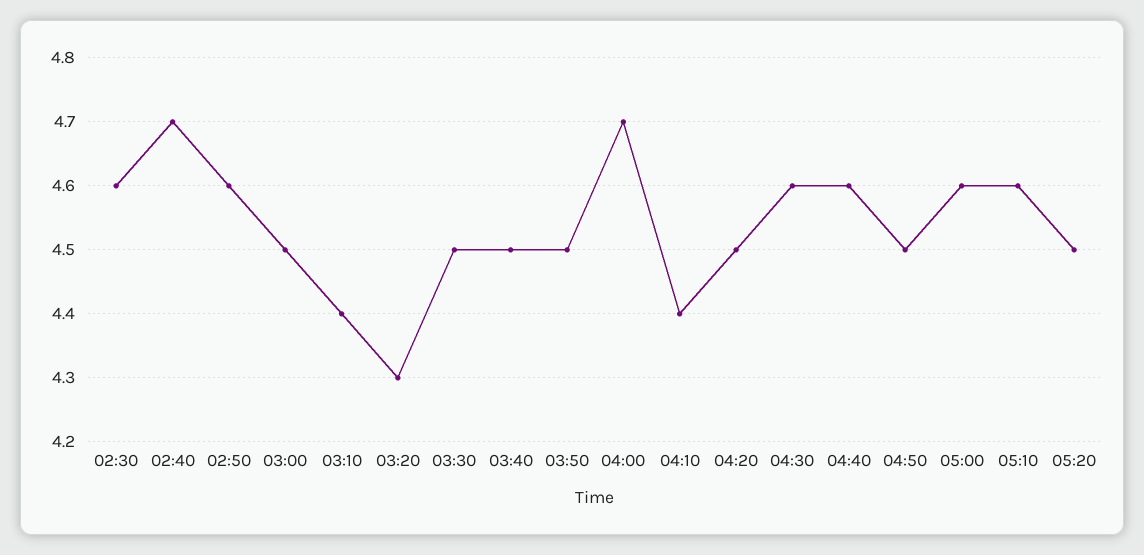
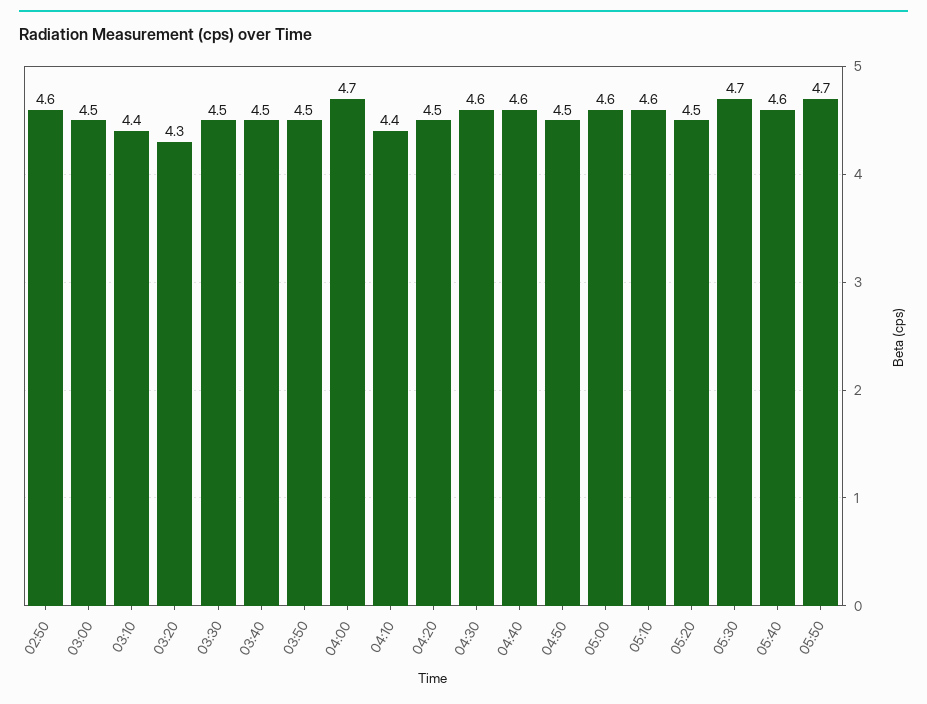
02:30: 4.6 -> none
02:40: 4.7 -> none
05:30: none -> 4.7
05:40: none -> 4.6
05:50: none -> 4.7

